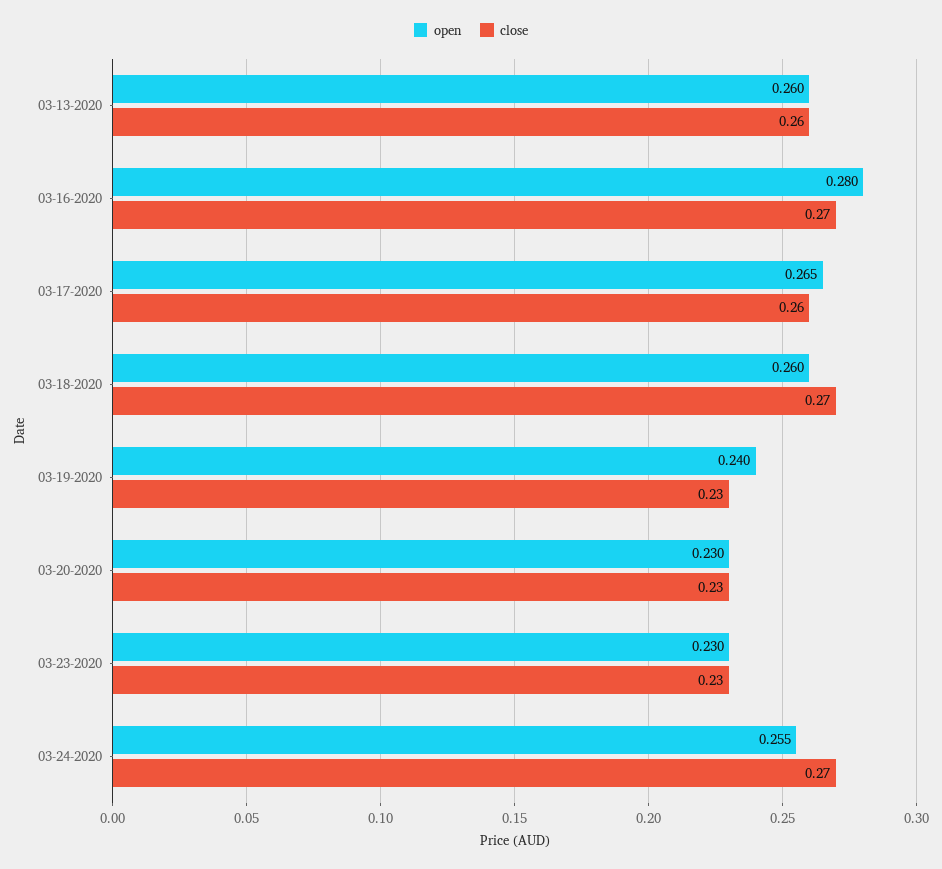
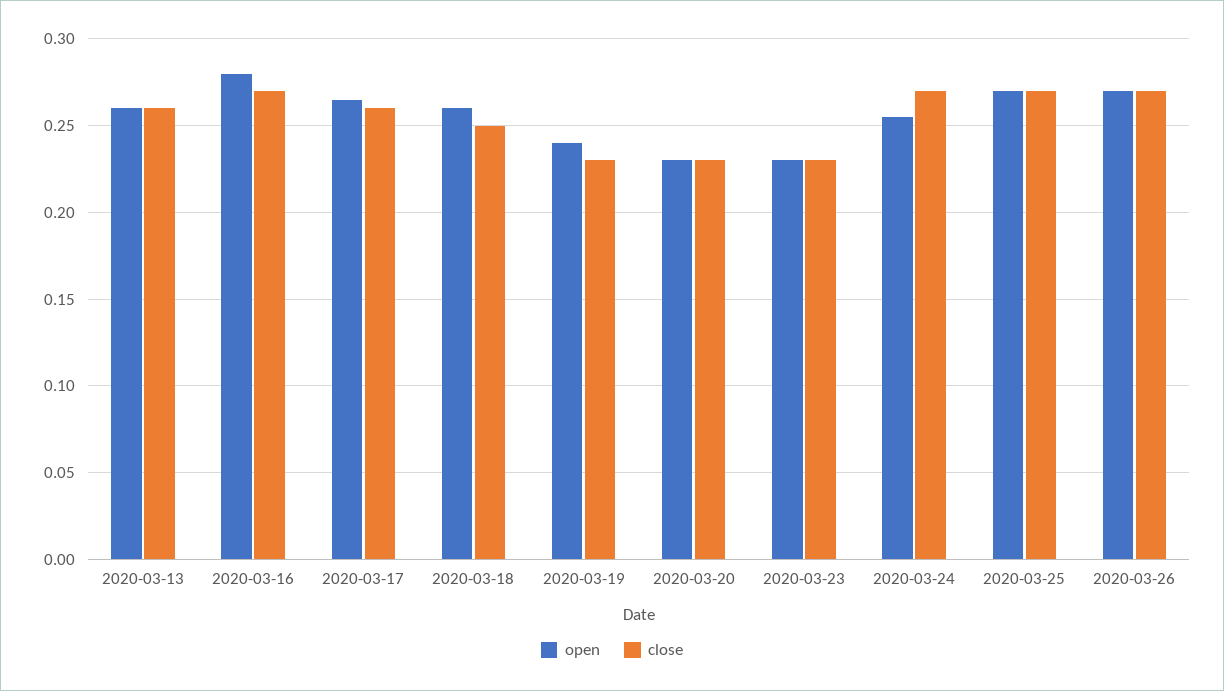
close, 03-18-2020: 0.27 -> 0.25
open, 2020-03-25: none -> 0.27
close, 2020-03-25: none -> 0.27
open, 2020-03-26: none -> 0.27
close, 2020-03-26: none -> 0.27

